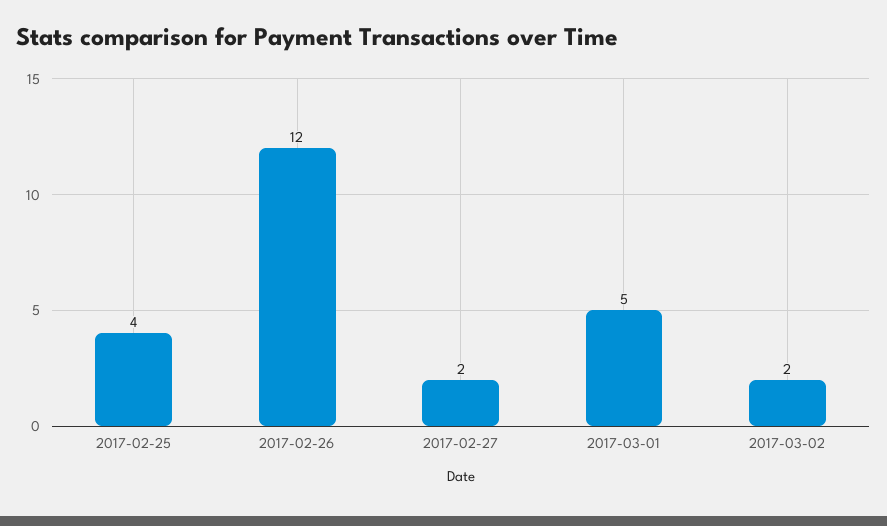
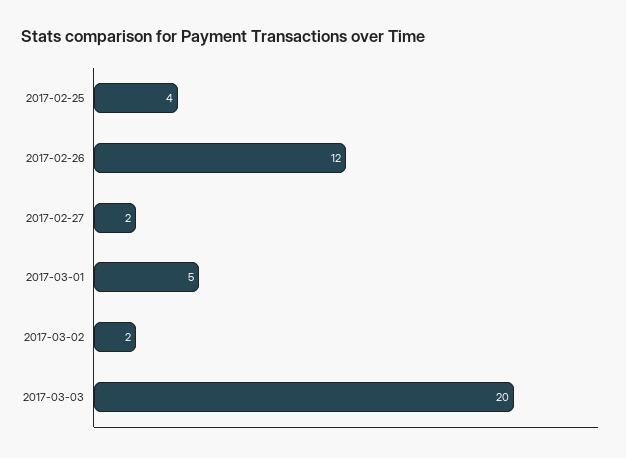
2017-03-03: none -> 20

